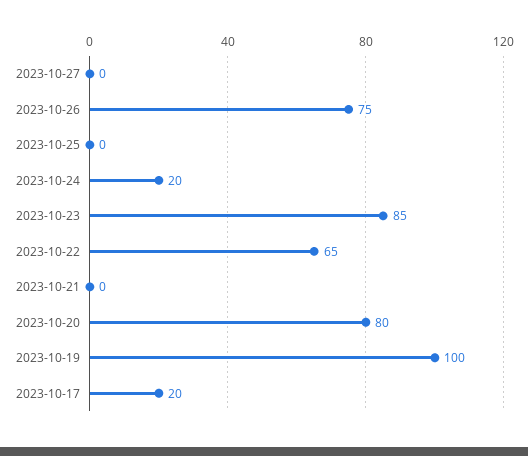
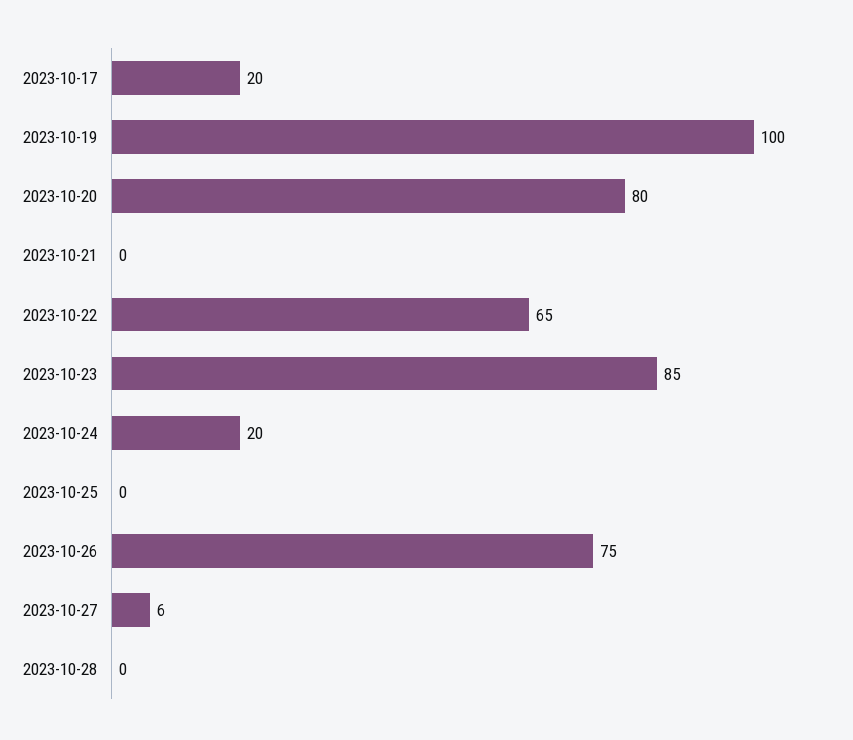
2023-10-27: 0 -> 6
2023-10-28: none -> 0

